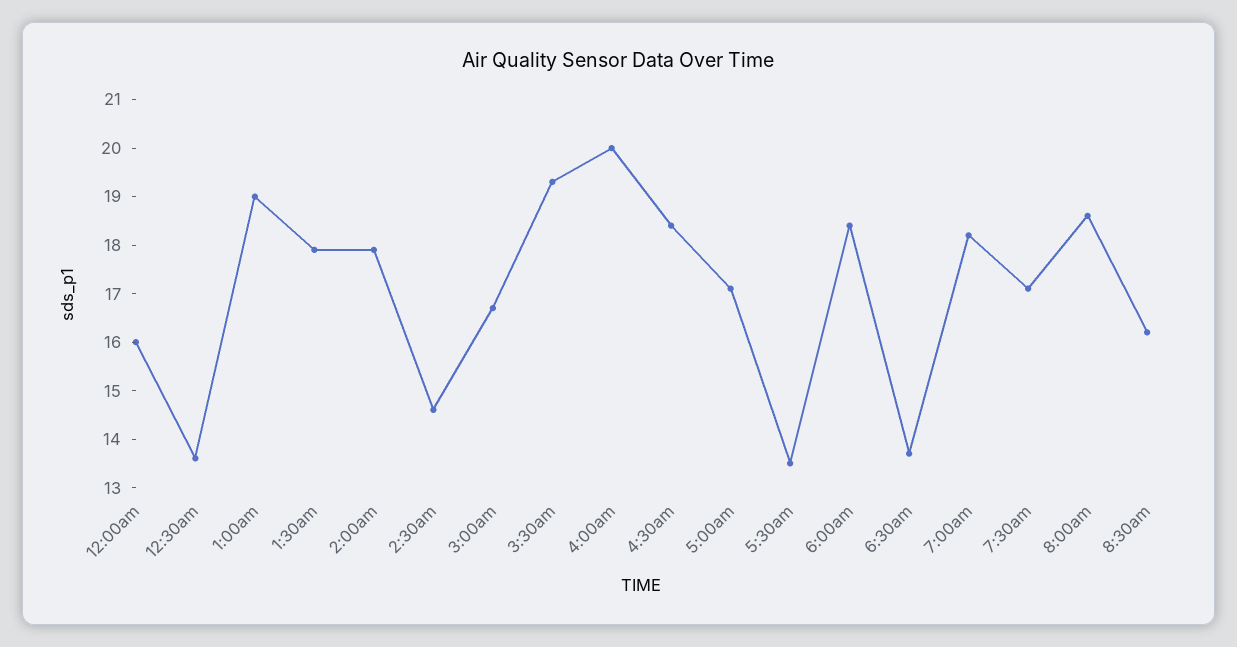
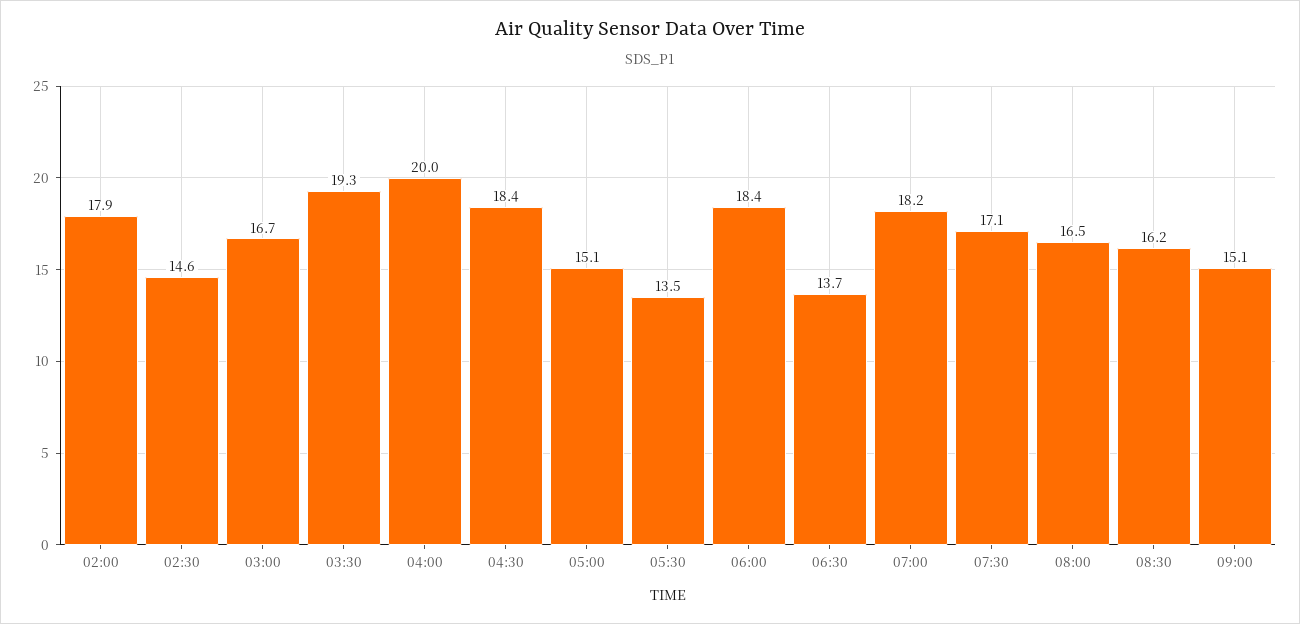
12:00am: 16 -> none
12:30am: 13.5 -> none
1:00am: 19 -> none
1:30am: 18 -> none
5:00am: 17 -> 15.1
8:00am: 18.5 -> 16.5
09:00: none -> 15.1

